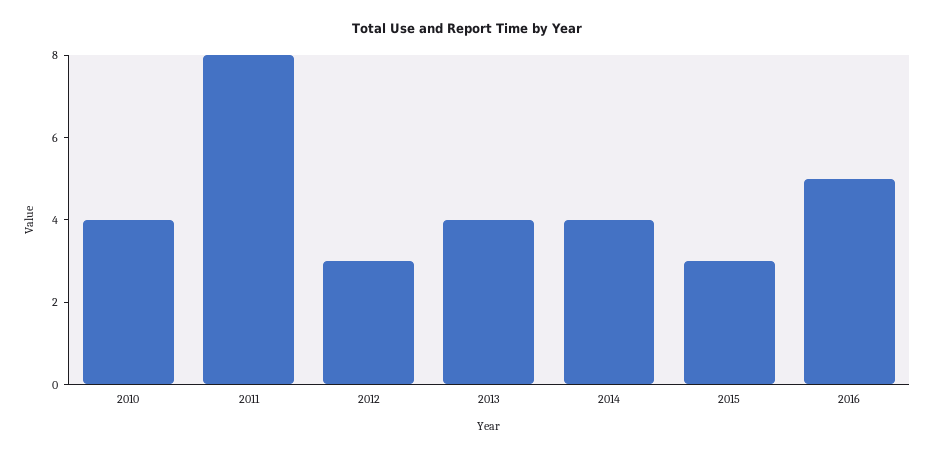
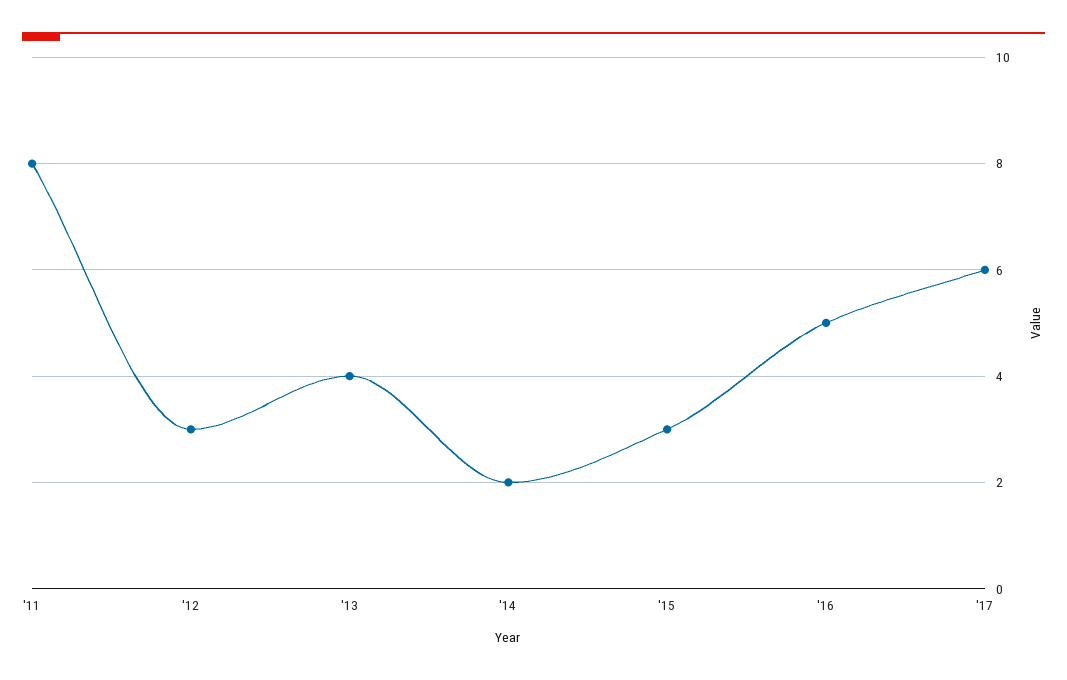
2010: 4 -> none
2014: 4 -> 2
'17: none -> 6

